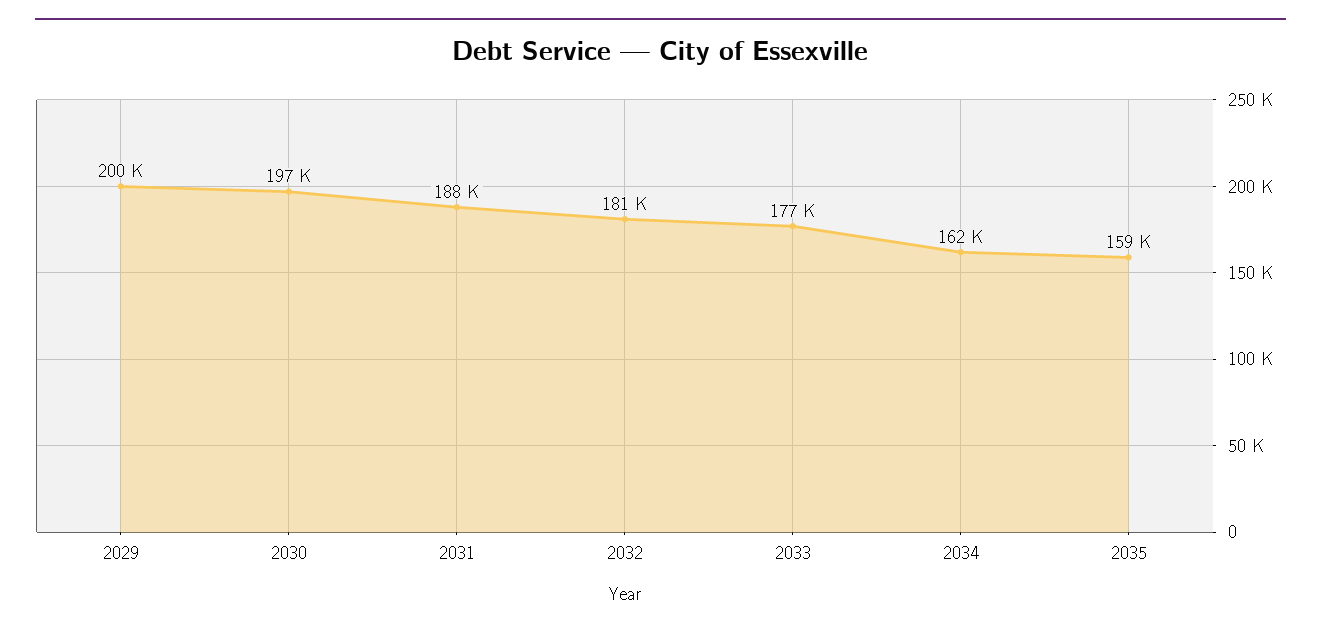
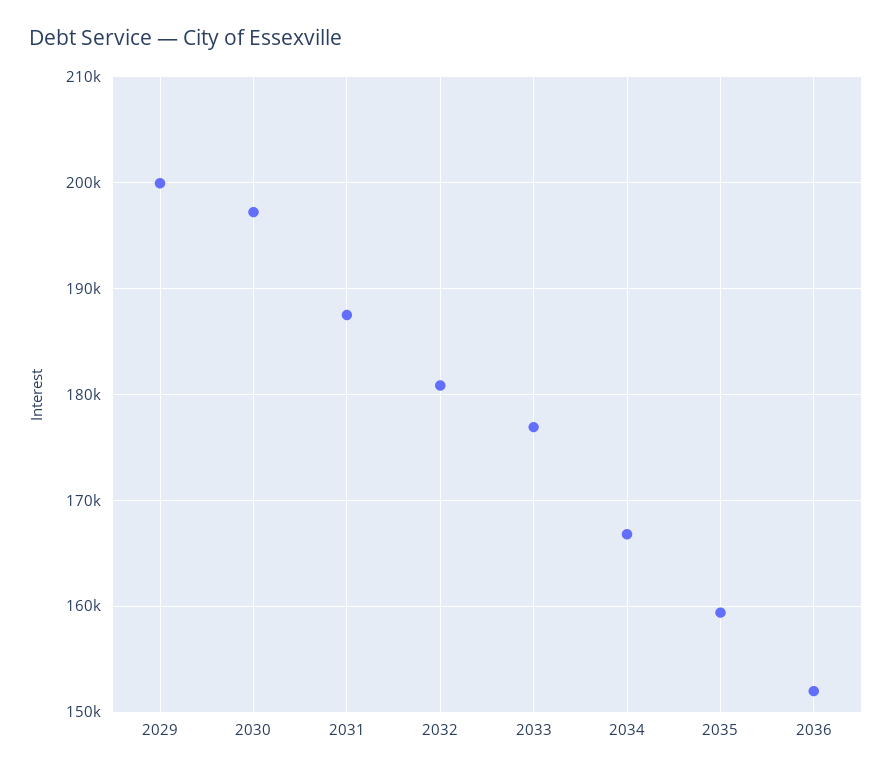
2034: 162000 -> 167000
2036: none -> 152000

